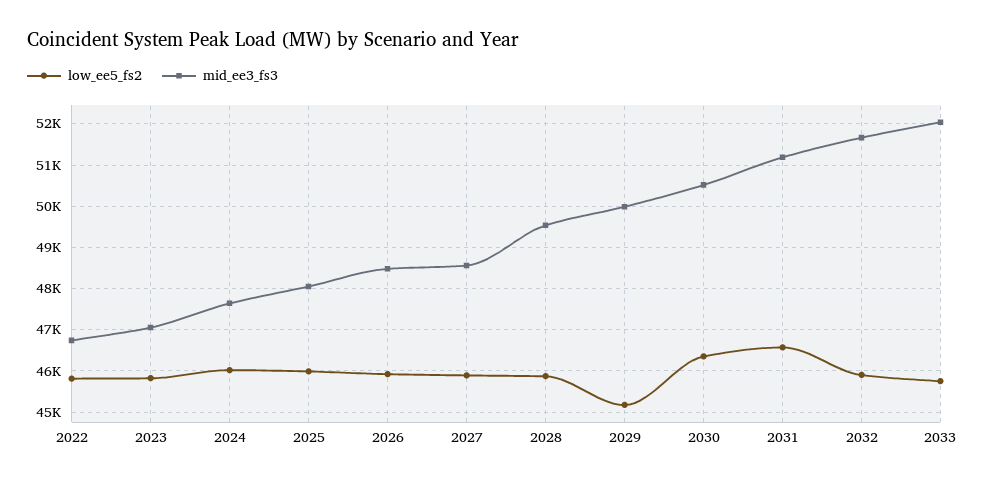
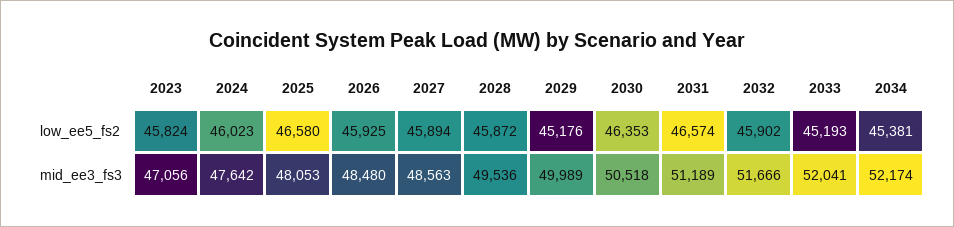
low_ee5_fs2, 2022: 45800 -> none
mid_ee3_fs3, 2022: 46800 -> none
low_ee5_fs2, 2025: 46000 -> 46580
low_ee5_fs2, 2033: 45800 -> 45193
low_ee5_fs2, 2034: none -> 45381
mid_ee3_fs3, 2034: none -> 52174

